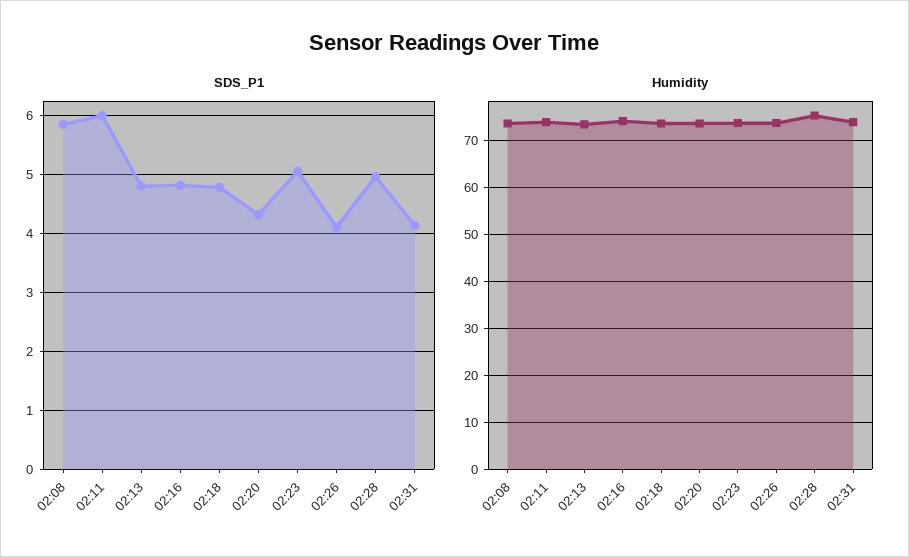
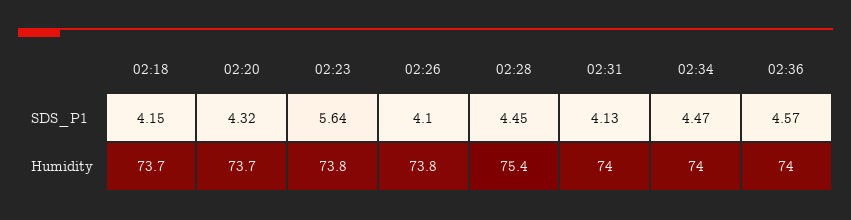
SDS_P1, 02:08: 5.8 -> none
SDS_P1, 02:11: 6 -> none
SDS_P1, 02:13: 4.8 -> none
SDS_P1, 02:16: 4.8 -> none
SDS_P1, 02:18: 4.8 -> 4.15
SDS_P1, 02:23: 5 -> 5.64
SDS_P1, 02:28: 5 -> 4.45
Humidity, 02:08: 74 -> none
Humidity, 02:11: 74 -> none
Humidity, 02:13: 74 -> none
Humidity, 02:16: 74 -> none
SDS_P1, 02:34: none -> 4.47
SDS_P1, 02:36: none -> 4.57
Humidity, 02:34: none -> 74
Humidity, 02:36: none -> 74

